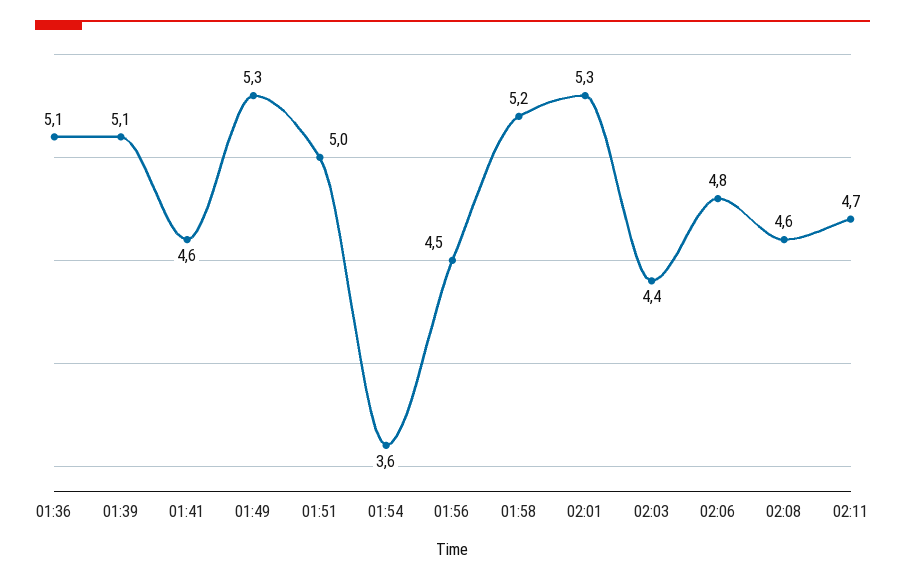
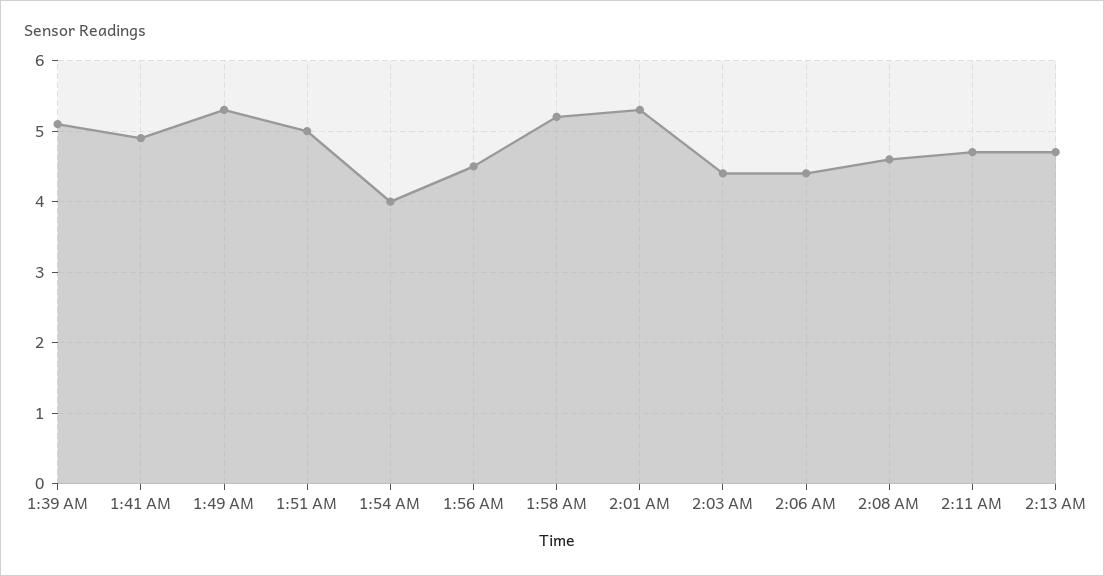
01:36: 5.1 -> none
01:41: 4.6 -> 4.9
01:54: 3.6 -> 4
02:06: 4.8 -> 4.4
2:13 AM: none -> 4.7

